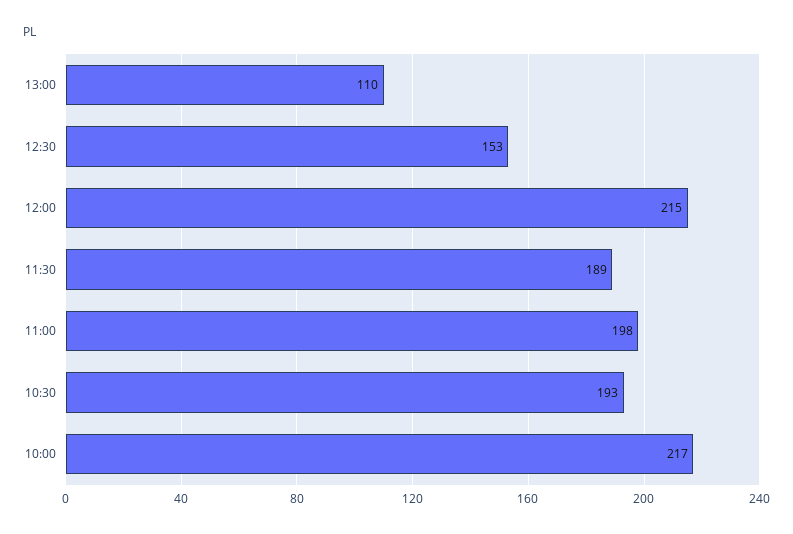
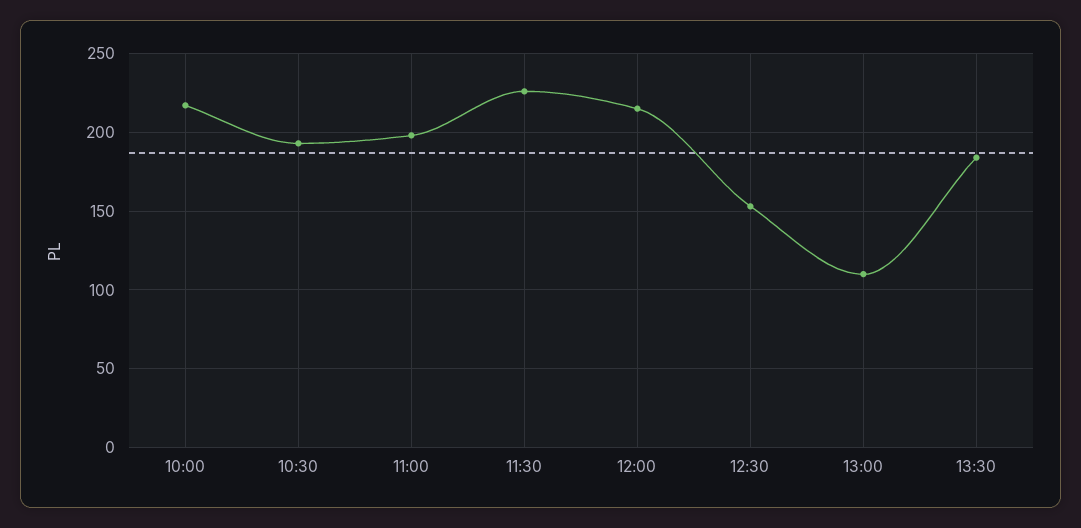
11:30: 189 -> 225
13:30: none -> 185

